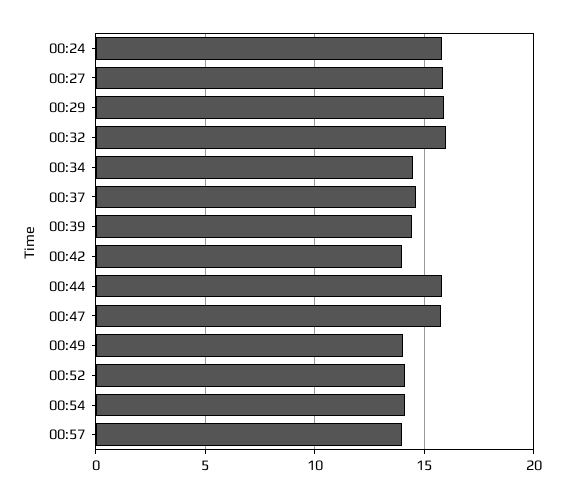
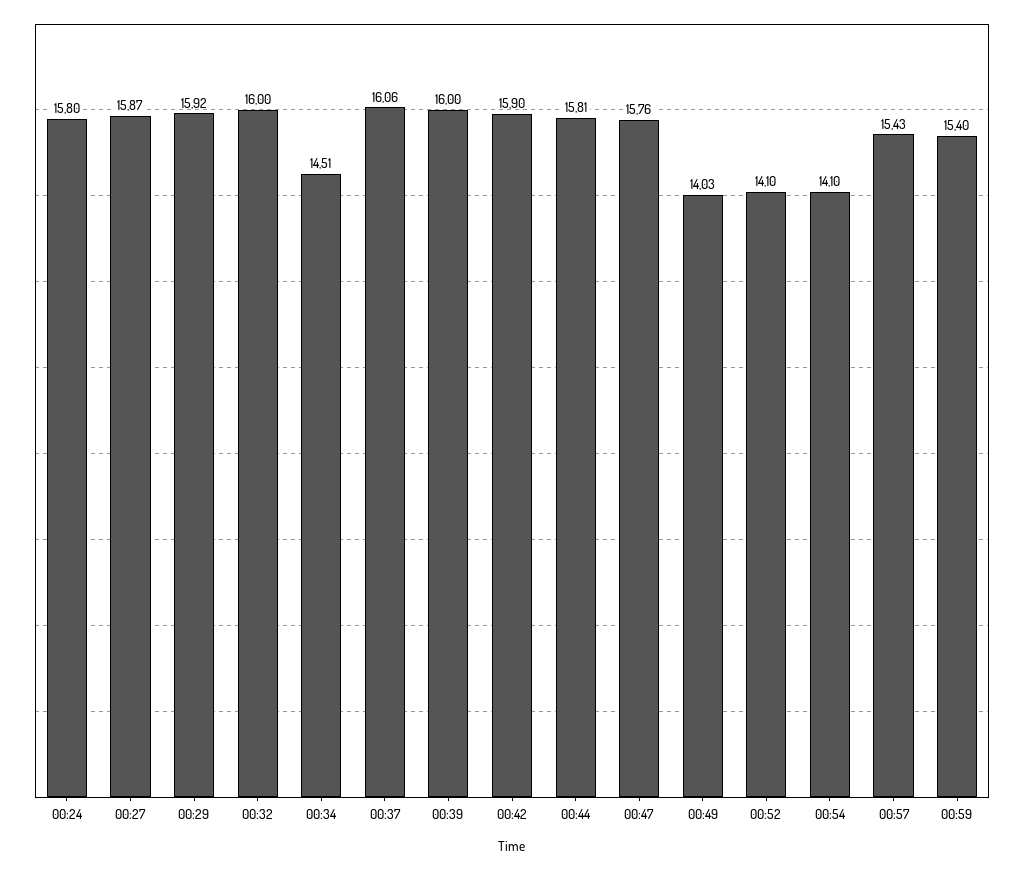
00:37: 14.5 -> 16.06
00:39: 14.5 -> 16
00:42: 14 -> 15.9
00:57: 14 -> 15.43
00:59: none -> 15.4

